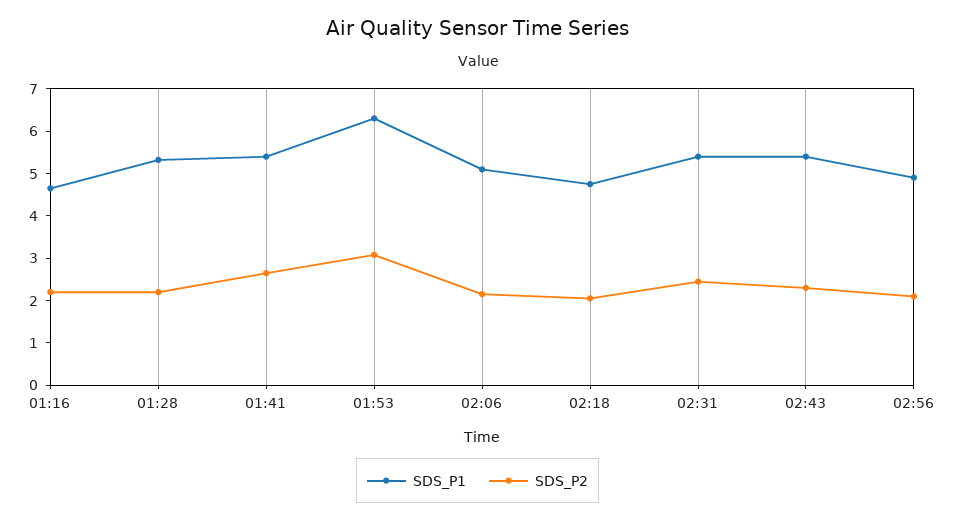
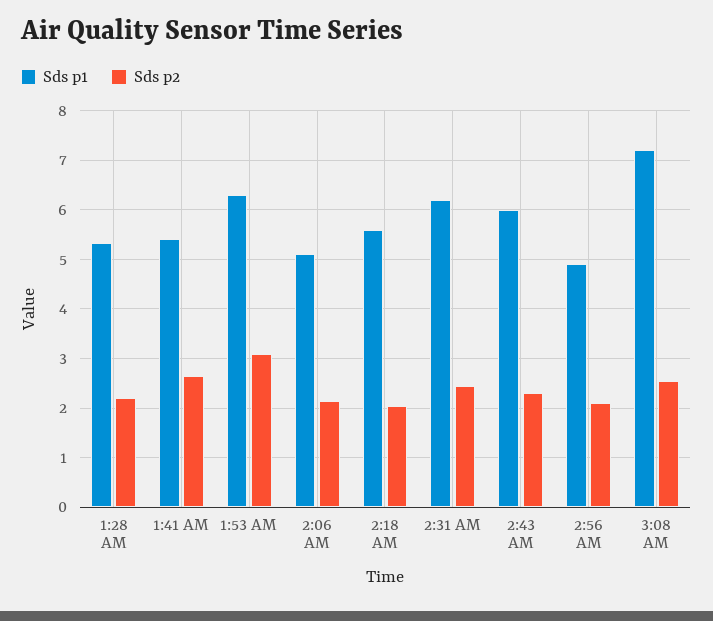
SDS_P1, 01:16: 4.6 -> none
SDS_P2, 01:16: 2.2 -> none
SDS_P1, 02:18: 4.8 -> 5.6
SDS_P1, 02:31: 5.4 -> 6.2
SDS_P1, 02:43: 5.4 -> 6
SDS_P1, 3:08 AM: none -> 7.2
SDS_P2, 3:08 AM: none -> 2.6

